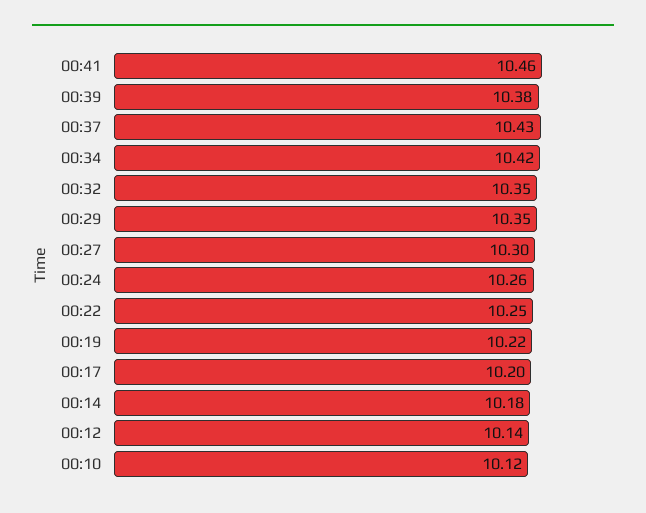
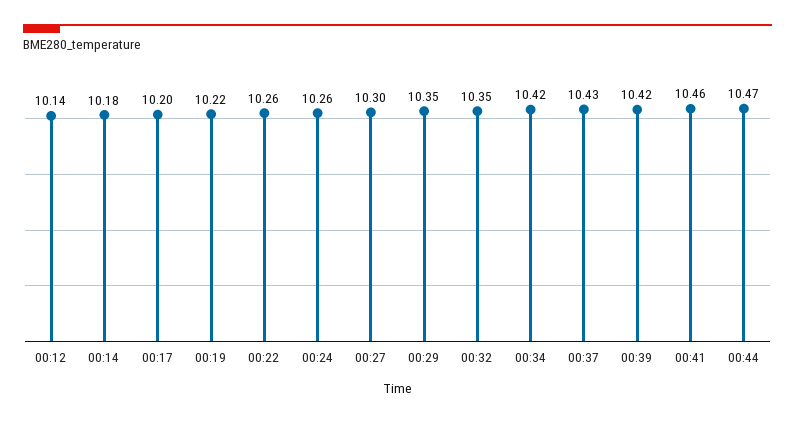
00:39: 10.38 -> 10.42
00:22: 10.25 -> 10.26
00:10: 10.12 -> none
00:44: none -> 10.47

